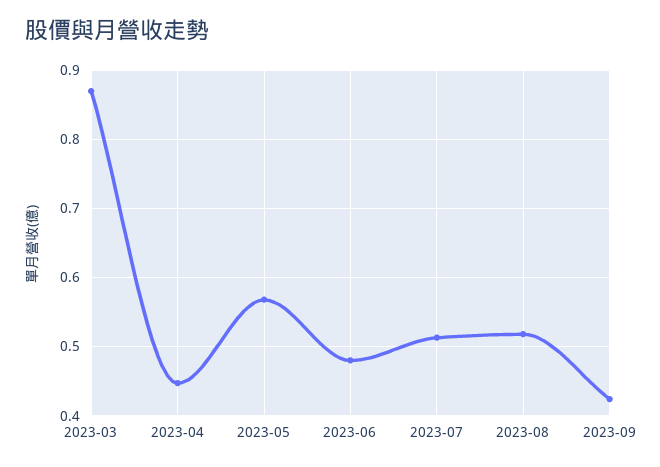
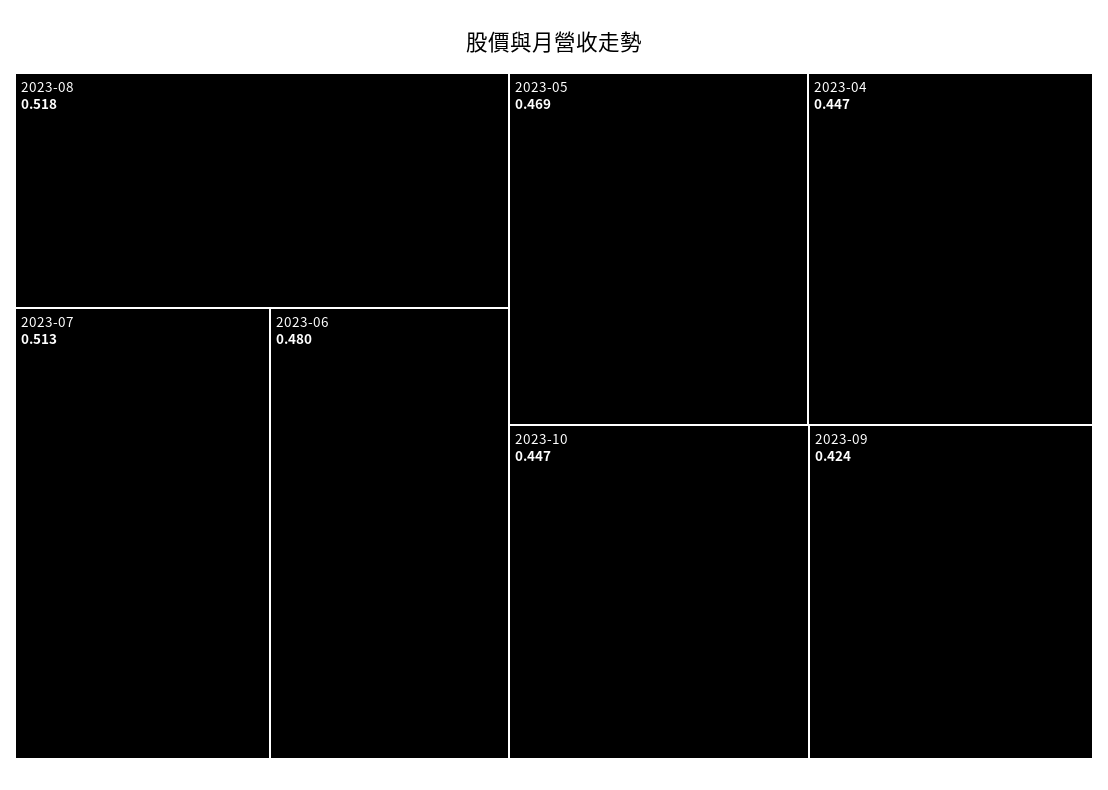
2023-03: 0.87 -> none
2023-05: 0.57 -> 0.469
2023-10: none -> 0.447

